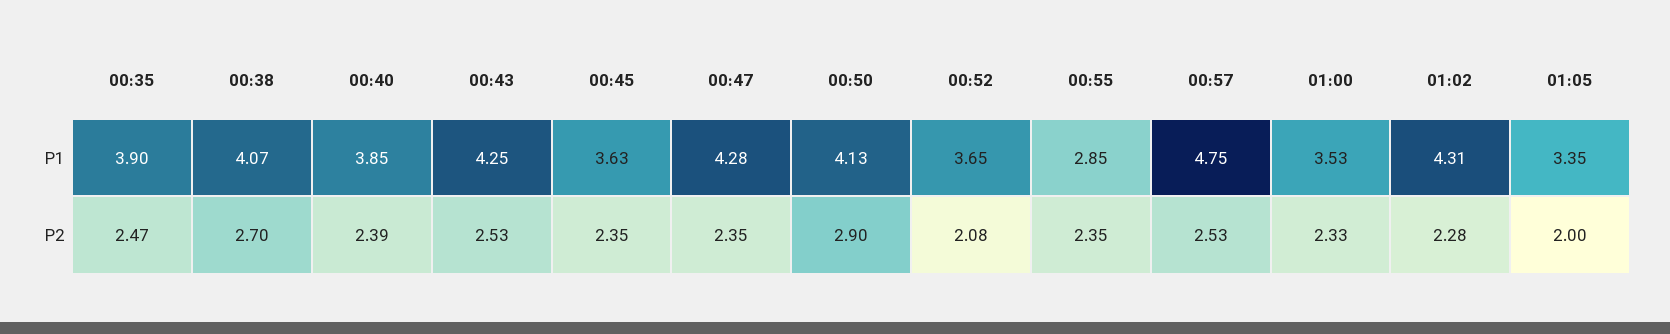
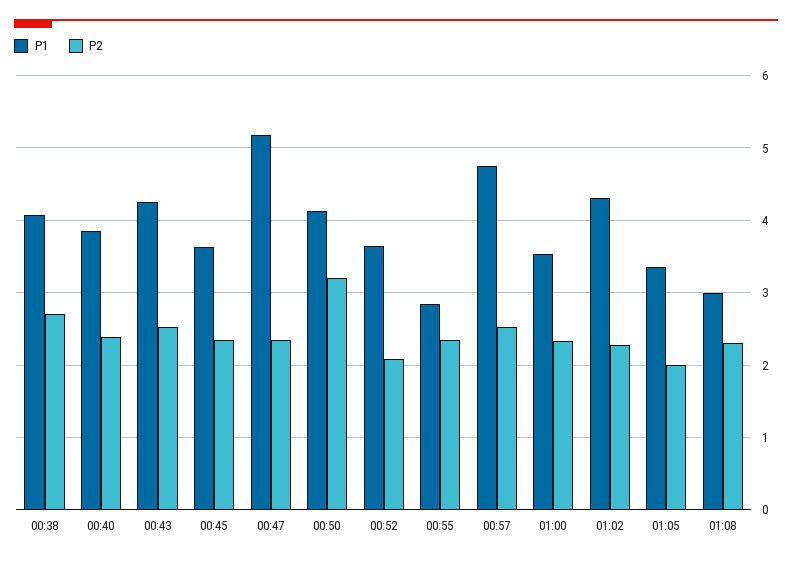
P1, 00:35: 3.9 -> none
P1, 00:47: 4.28 -> 5.2
P2, 00:35: 2.47 -> none
P2, 00:50: 2.9 -> 3.2
P1, 01:08: none -> 3
P2, 01:08: none -> 2.3

